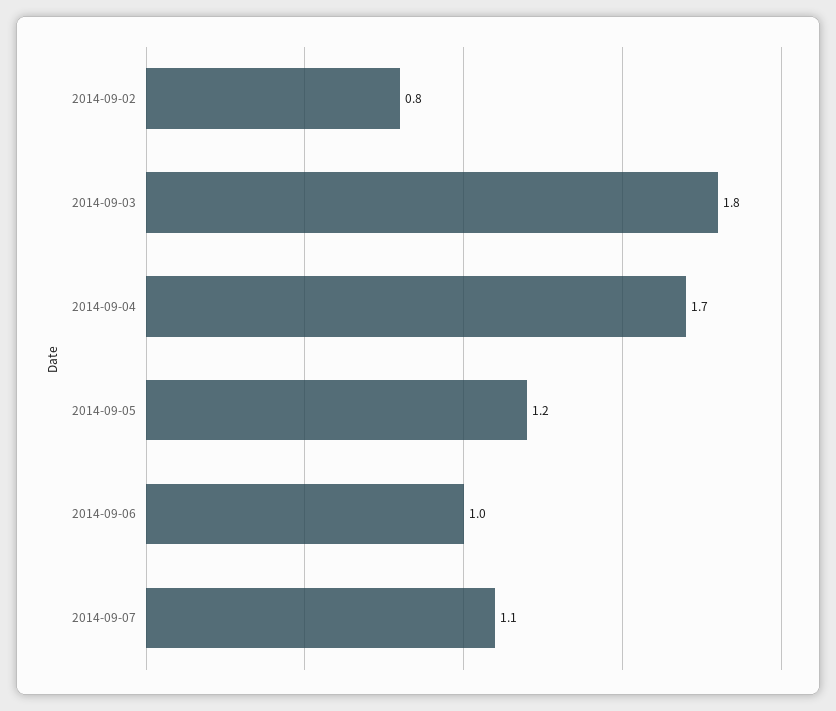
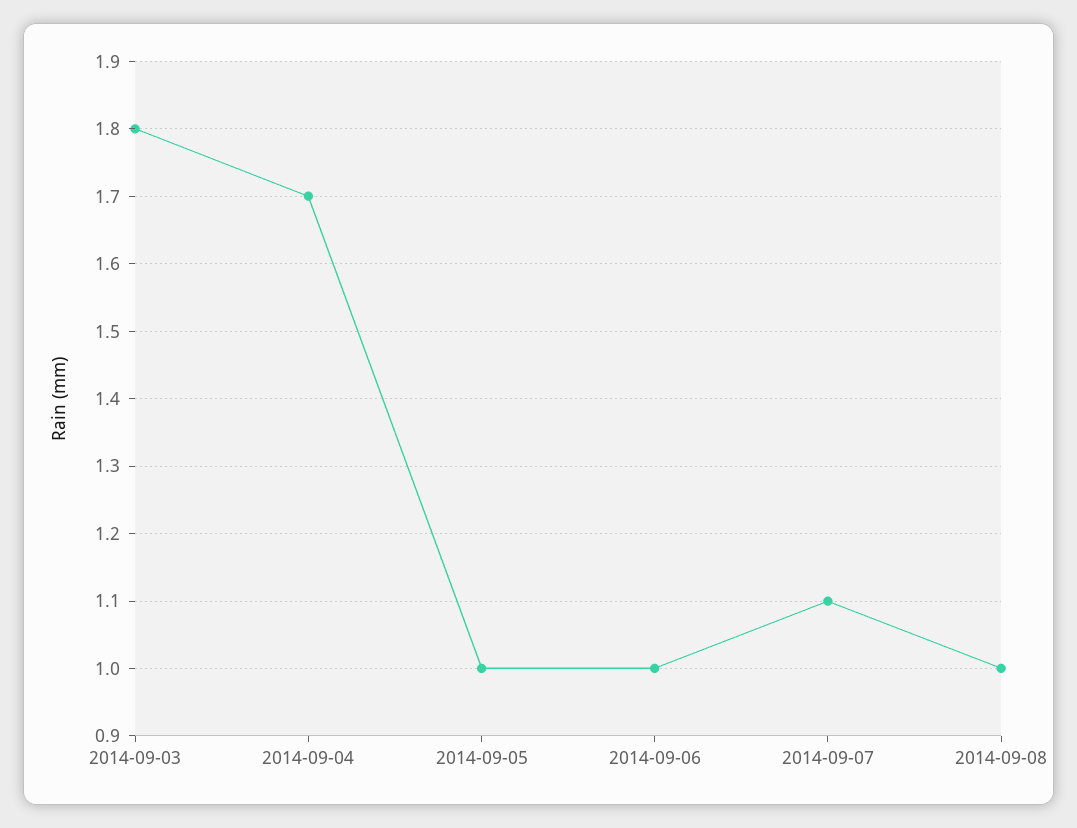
2014-09-02: 0.8 -> none
2014-09-05: 1.2 -> 1
2014-09-08: none -> 1

